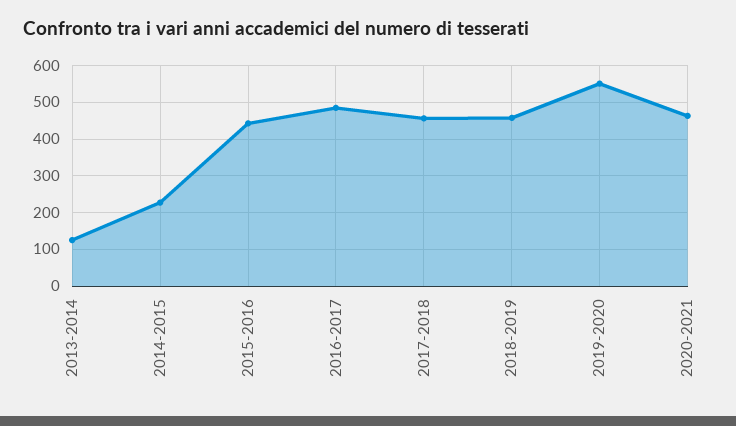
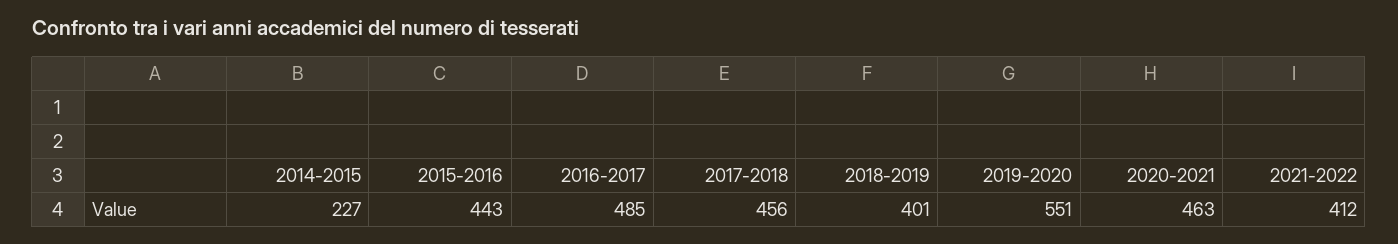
2013-2014: 120 -> none
2018-2019: 460 -> 401
2021-2022: none -> 412

